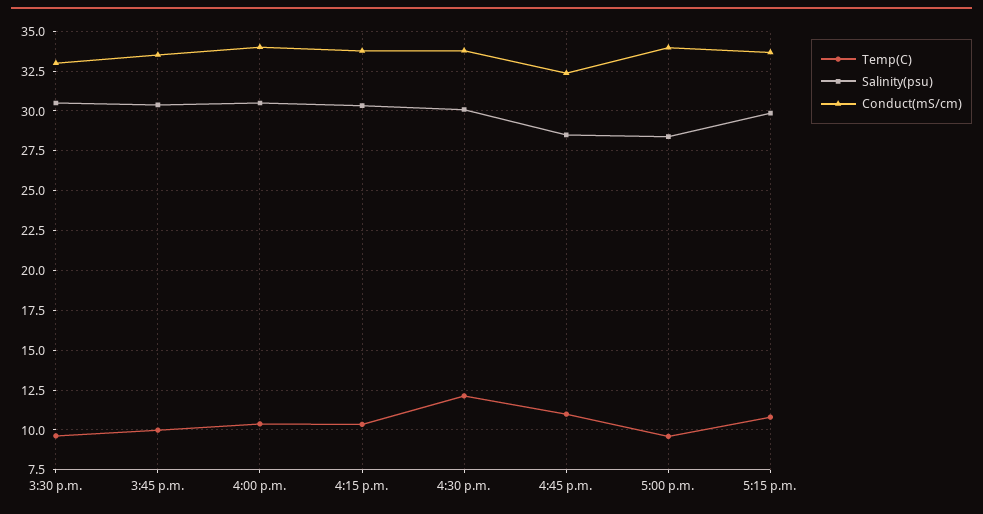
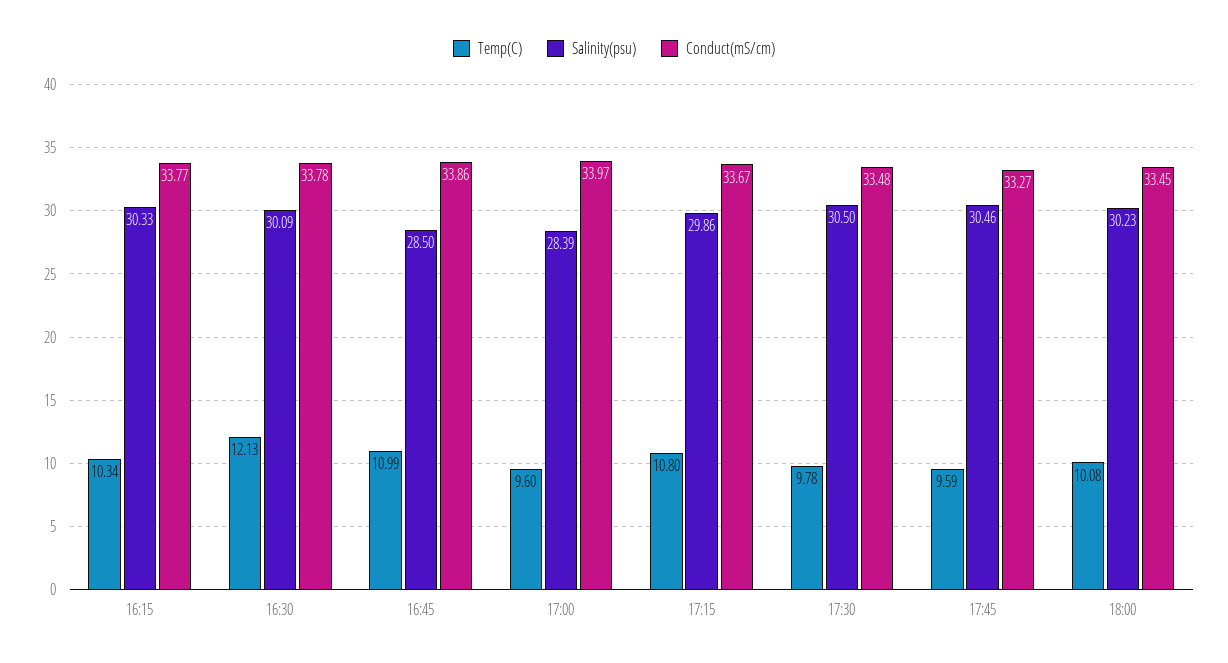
Temp(C), 3:30 p.m.: 9.5 -> none
Salinity(psu), 3:30 p.m.: 30.5 -> none
Conduct(mS/cm), 3:30 p.m.: 33 -> none
Temp(C), 3:45 p.m.: 10 -> none
Salinity(psu), 3:45 p.m.: 30.5 -> none
Conduct(mS/cm), 3:45 p.m.: 33.5 -> none
Temp(C), 4:00 p.m.: 10.5 -> none
Salinity(psu), 4:00 p.m.: 30.5 -> none
Conduct(mS/cm), 4:00 p.m.: 34 -> none
Conduct(mS/cm), 4:45 p.m.: 32.5 -> 33.86
Temp(C), 17:30: none -> 9.78
Salinity(psu), 17:30: none -> 30.5
Conduct(mS/cm), 17:30: none -> 33.48
Temp(C), 17:45: none -> 9.59
Salinity(psu), 17:45: none -> 30.46
Conduct(mS/cm), 17:45: none -> 33.27
Temp(C), 18:00: none -> 10.08
Salinity(psu), 18:00: none -> 30.23
Conduct(mS/cm), 18:00: none -> 33.45

